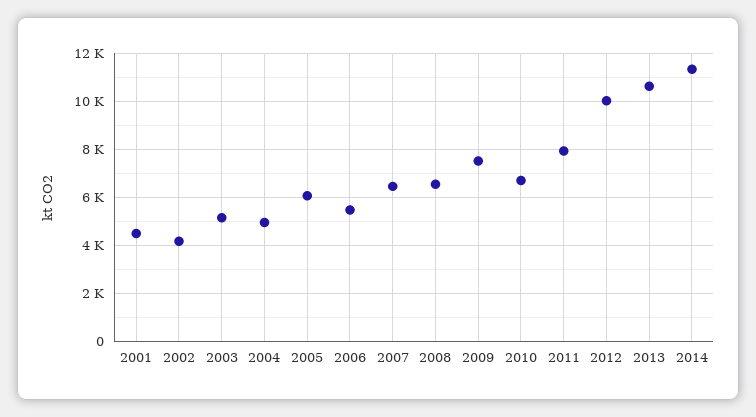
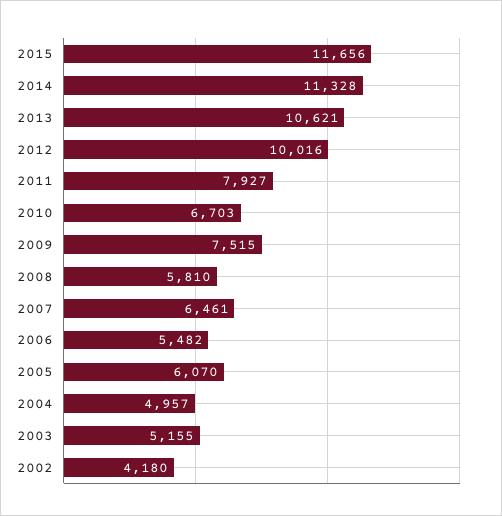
2001: 4500 -> none
2008: 6500 -> 5810
2015: none -> 11656

